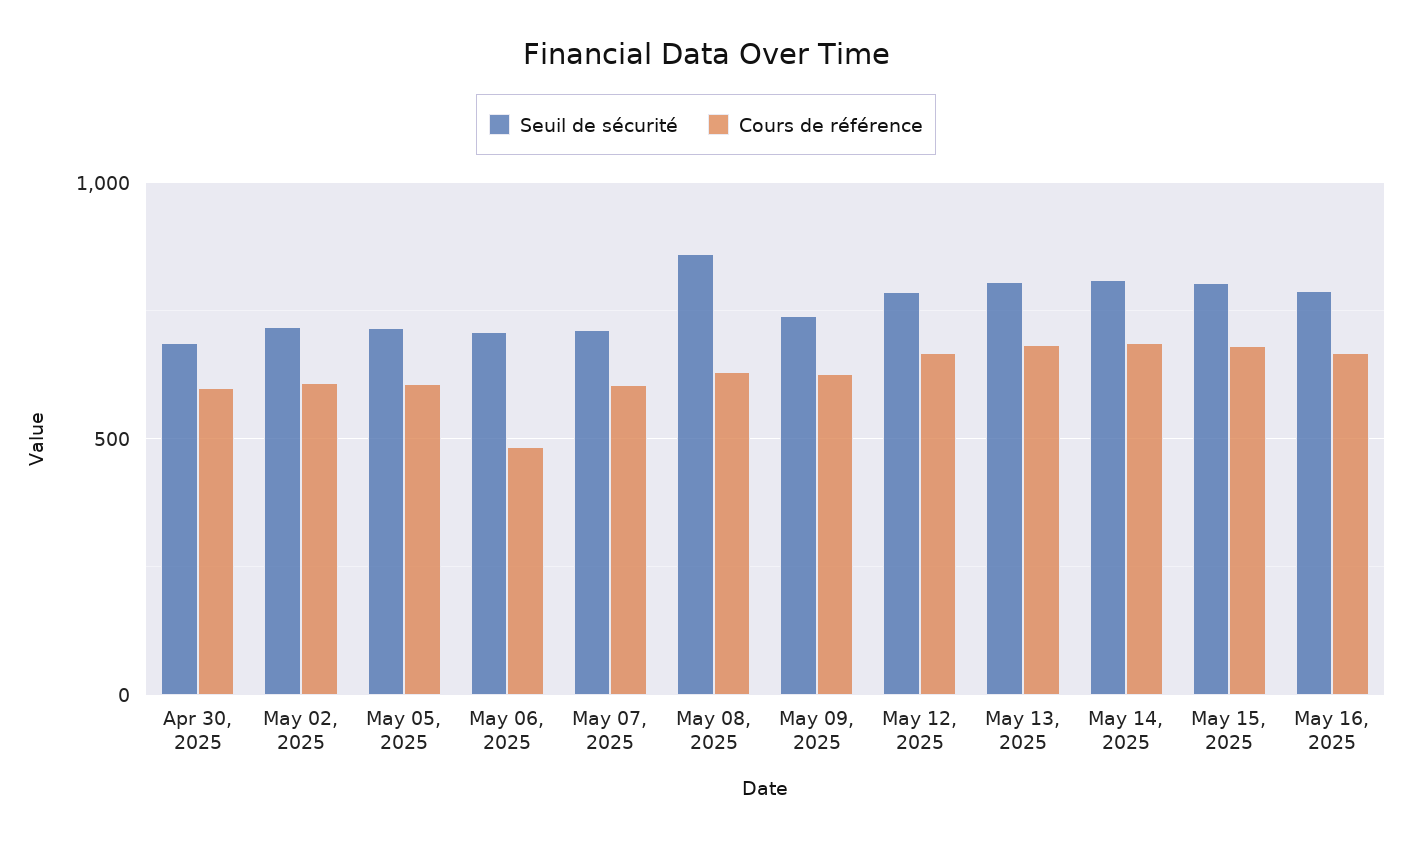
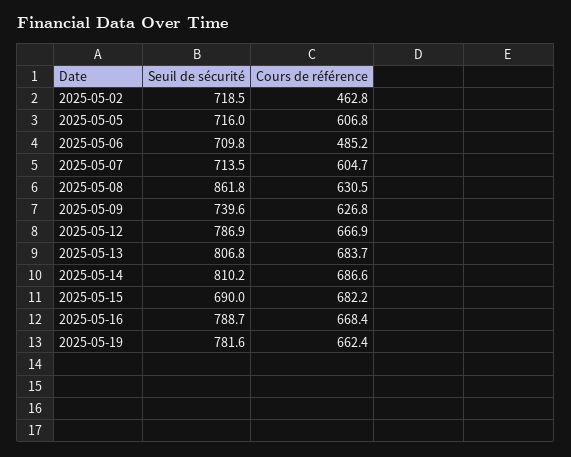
Seuil de sécurité, Apr 30, 2025: 700 -> none
Cours de référence, Apr 30, 2025: 600 -> none
Cours de référence, May 02, 2025: 600 -> 462.8
Seuil de sécurité, May 15, 2025: 800 -> 690
Seuil de sécurité, 2025-05-19: none -> 781.6
Cours de référence, 2025-05-19: none -> 662.4

